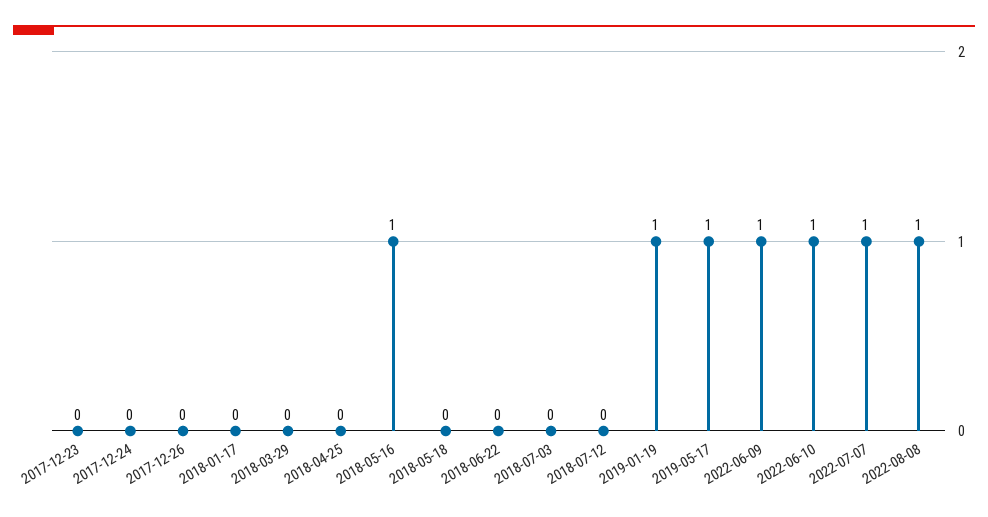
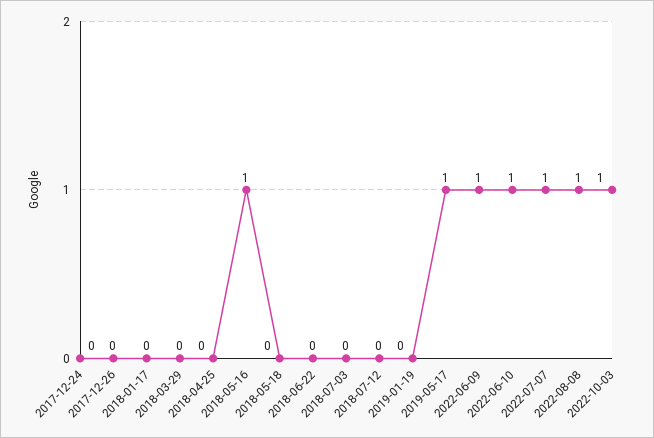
2017-12-23: 0 -> none
2019-01-19: 1 -> 0
2022-10-03: none -> 1

